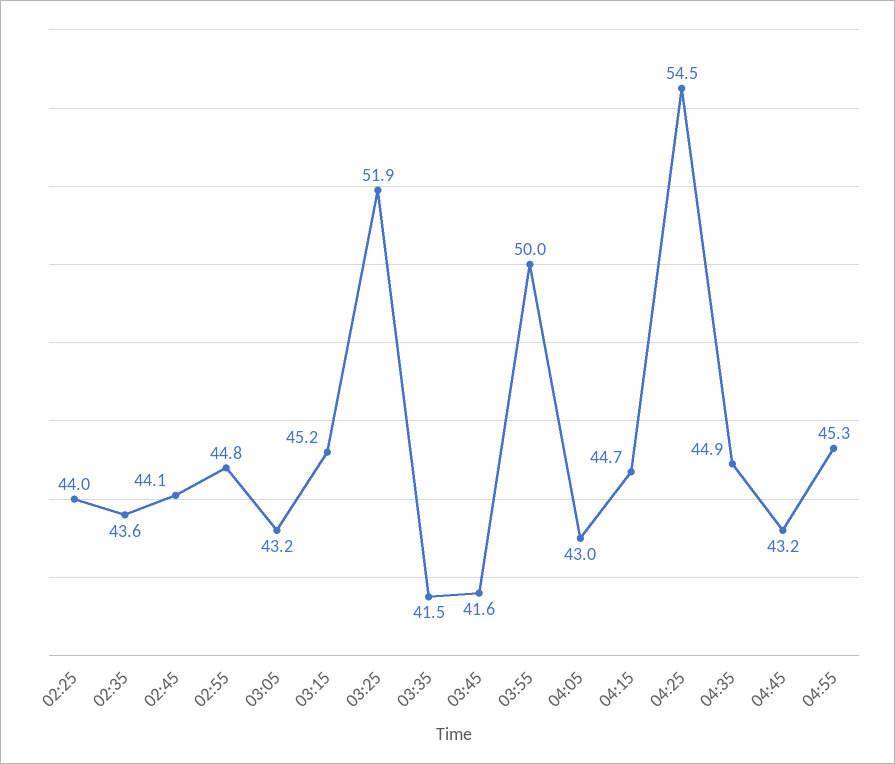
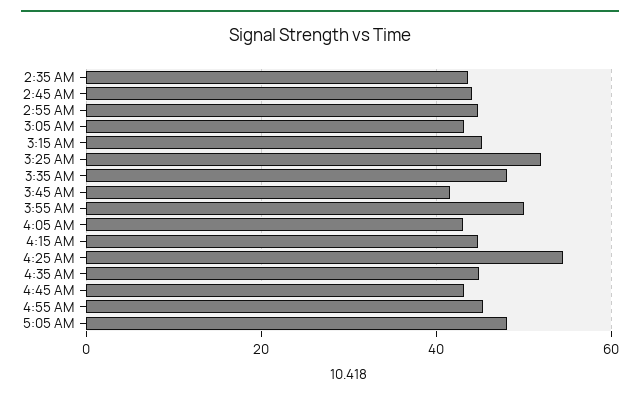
02:25: 44 -> none
03:35: 41.5 -> 48
5:05 AM: none -> 48

